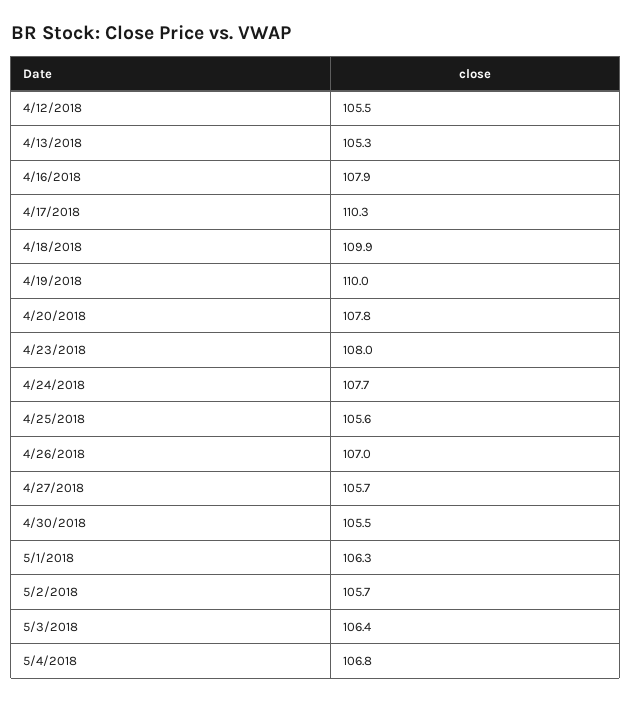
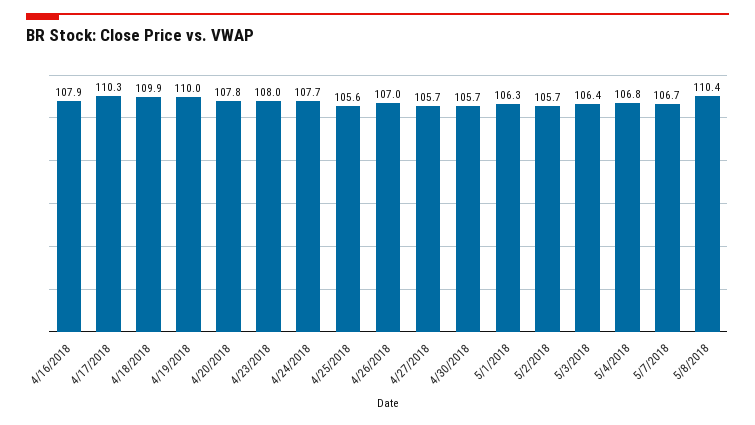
4/12/2018: 105.5 -> none
4/13/2018: 105.3 -> none
4/30/2018: 105.5 -> 105.7
5/7/2018: none -> 106.7
5/8/2018: none -> 110.4

